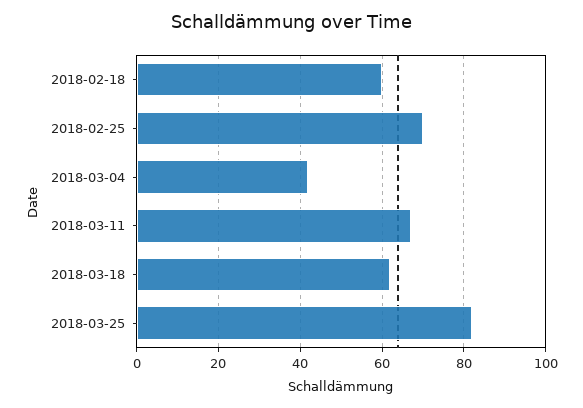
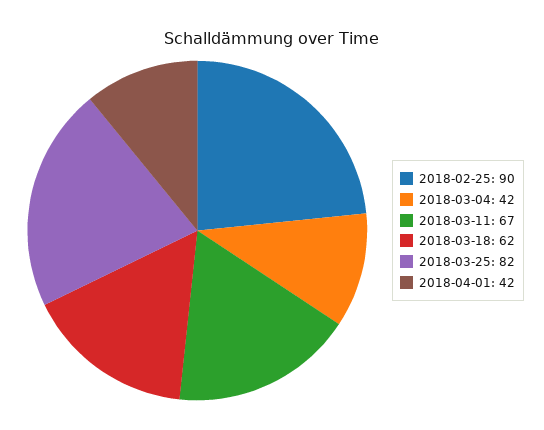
2018-02-18: 60 -> none
2018-02-25: 70 -> 90
2018-04-01: none -> 42

